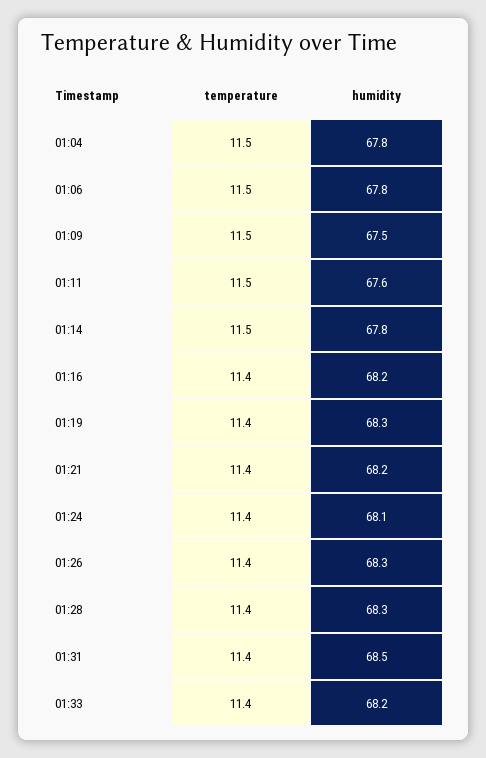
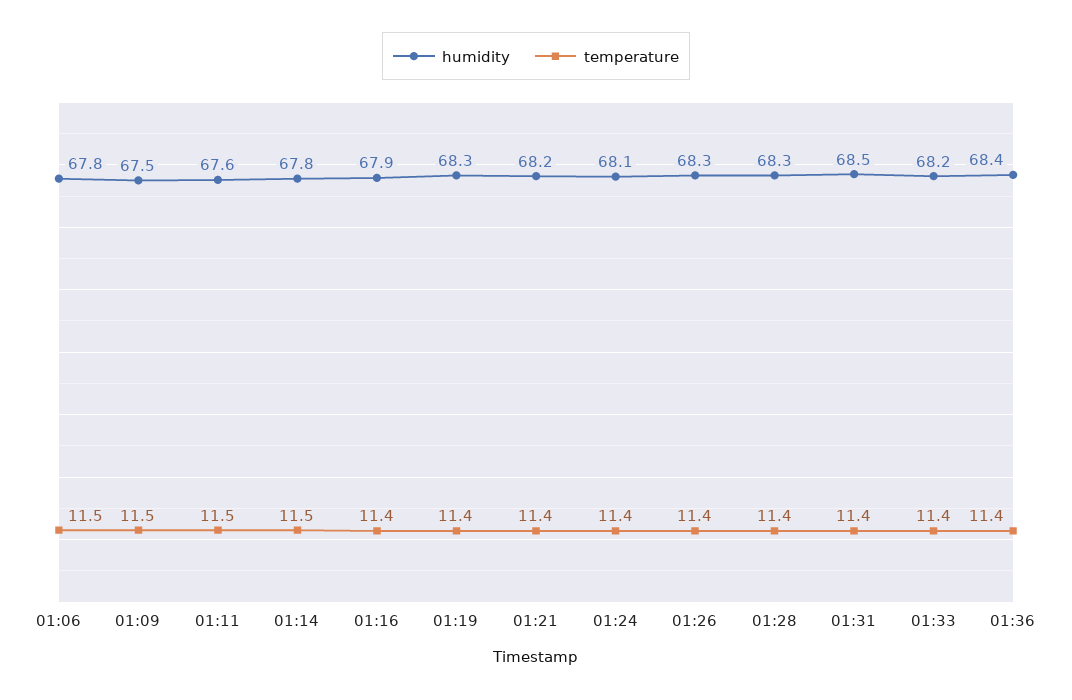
temperature, 01:04: 11.5 -> none
humidity, 01:04: 67.8 -> none
humidity, 01:16: 68.2 -> 67.9
humidity, 01:36: none -> 68.4
temperature, 01:36: none -> 11.4

